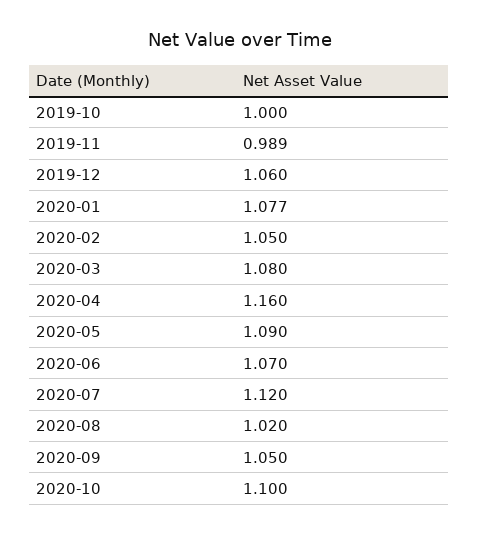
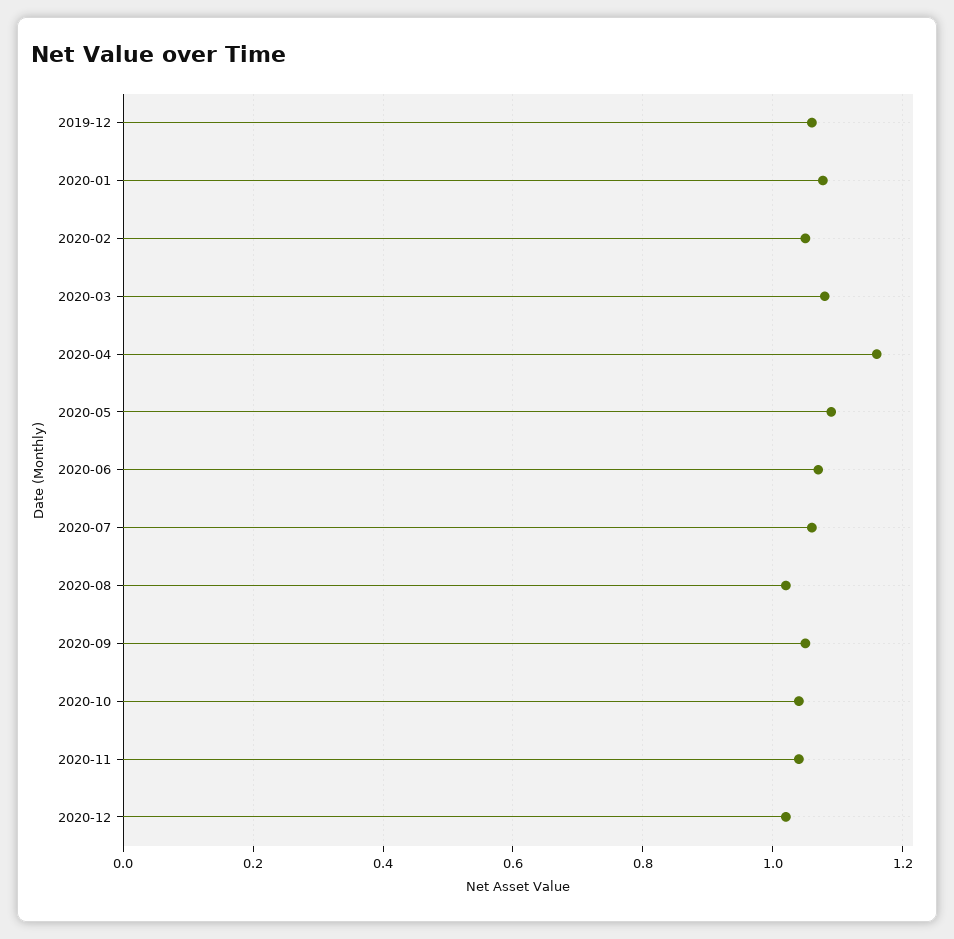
2019-10: 1 -> none
2019-11: 0.989 -> none
2020-07: 1.12 -> 1.06
2020-10: 1.1 -> 1.04
2020-11: none -> 1.04
2020-12: none -> 1.02

